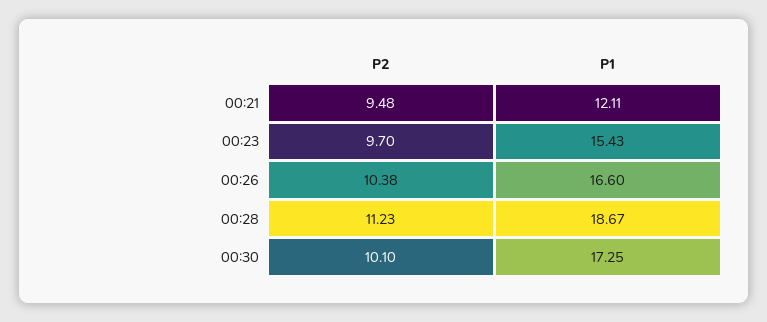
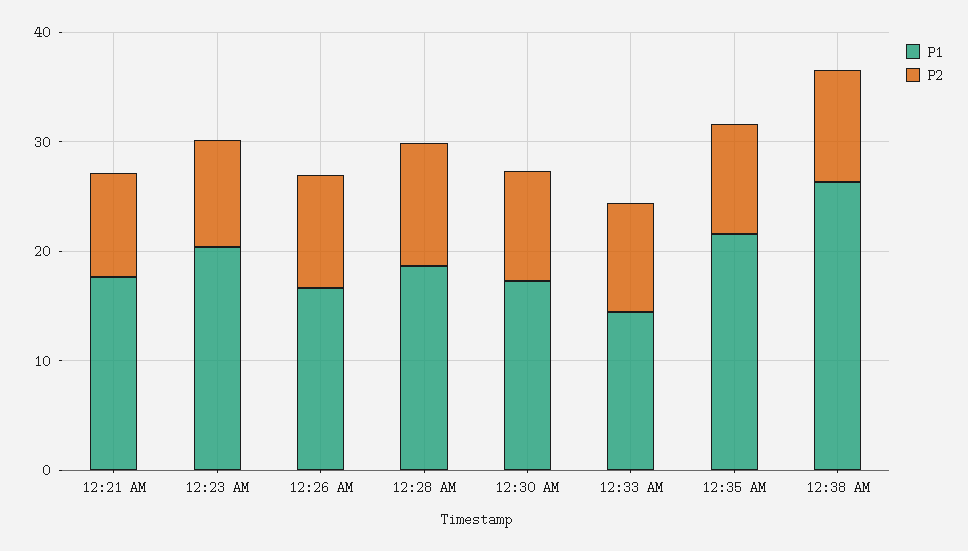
P1, 00:21: 12.11 -> 18
P1, 00:23: 15.43 -> 20
P1, 12:33 AM: none -> 14
P2, 12:33 AM: none -> 10
P1, 12:35 AM: none -> 22
P2, 12:35 AM: none -> 10
P1, 12:38 AM: none -> 26
P2, 12:38 AM: none -> 10

